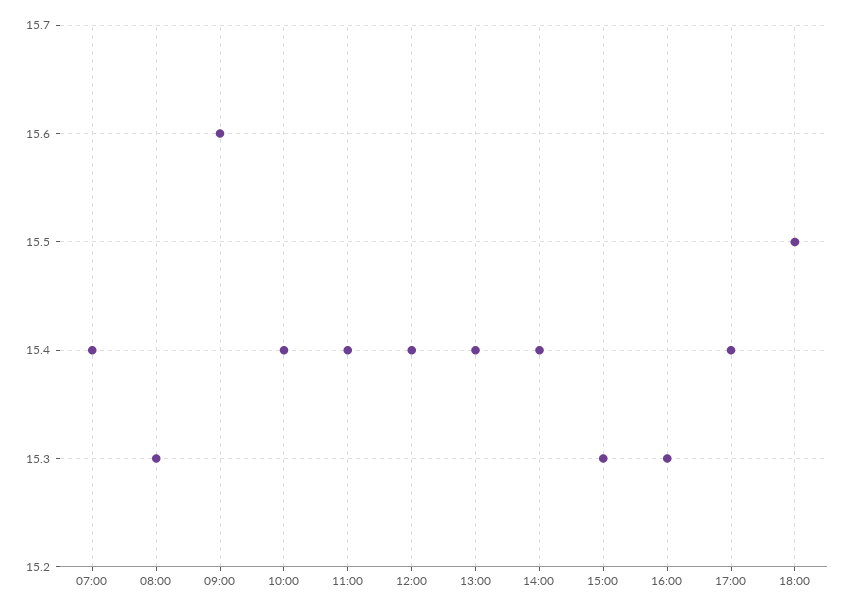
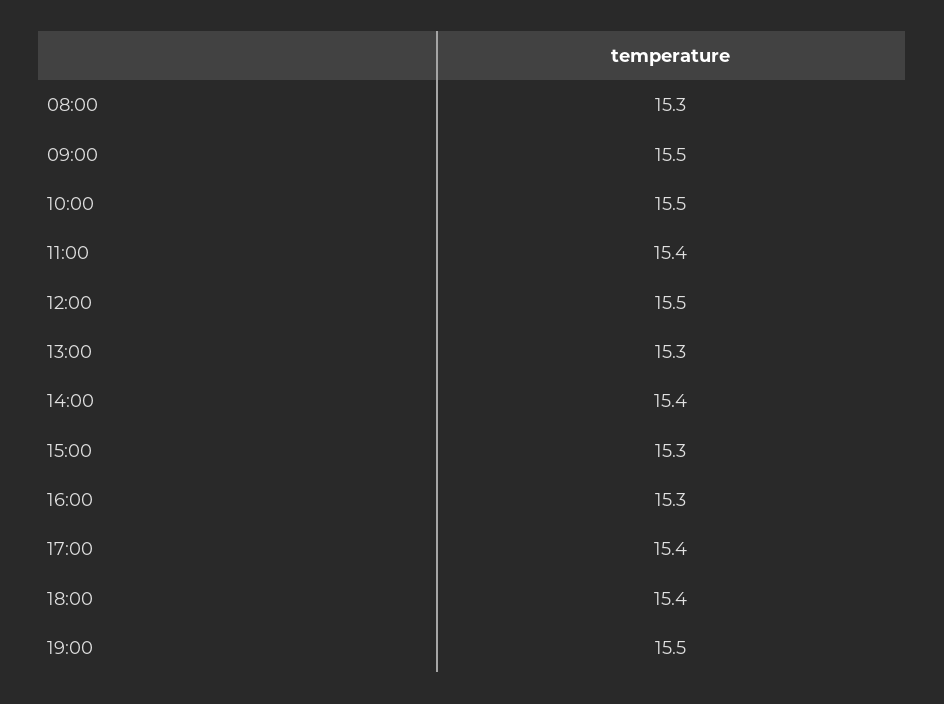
07:00: 15.4 -> none
09:00: 15.6 -> 15.5
10:00: 15.4 -> 15.5
12:00: 15.4 -> 15.5
13:00: 15.4 -> 15.3
18:00: 15.5 -> 15.4
19:00: none -> 15.5

